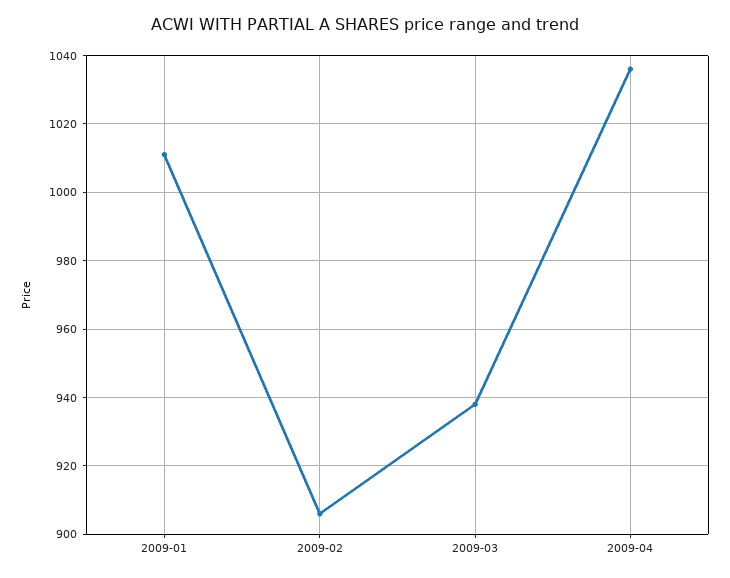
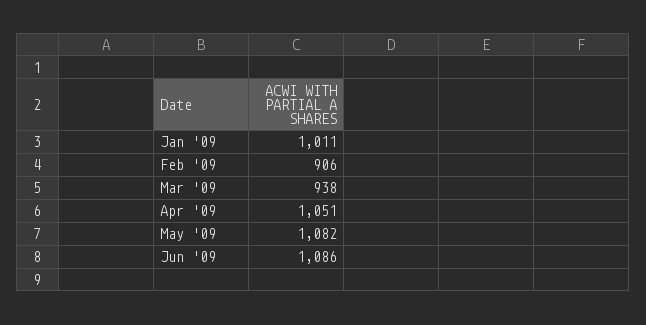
2009-04: 1035 -> 1051
May '09: none -> 1082
Jun '09: none -> 1086

